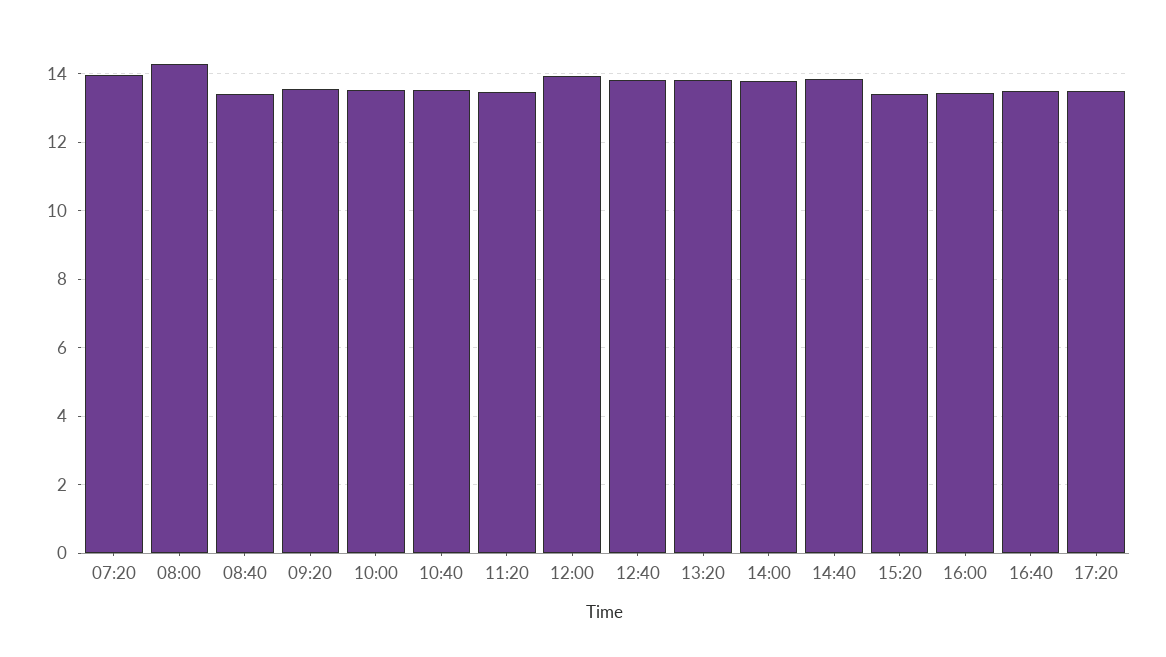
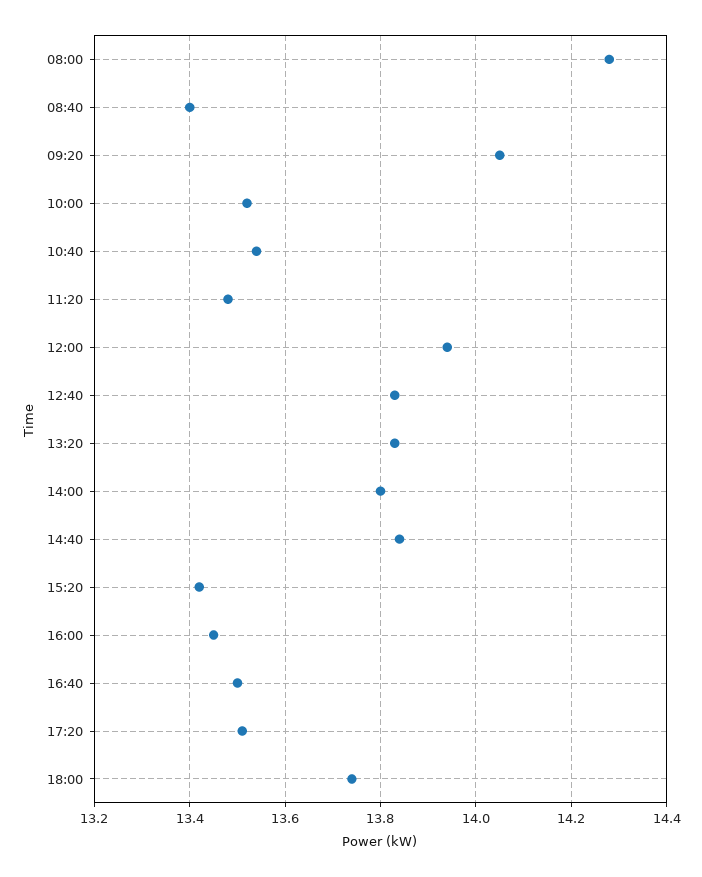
07:20: 14 -> none
09:20: 13.6 -> 14.05
18:00: none -> 13.75

